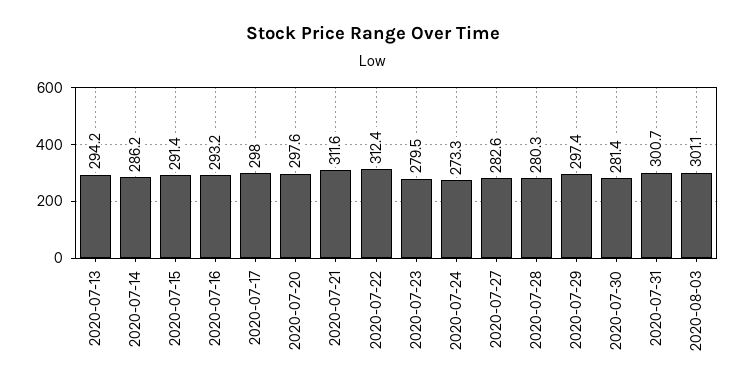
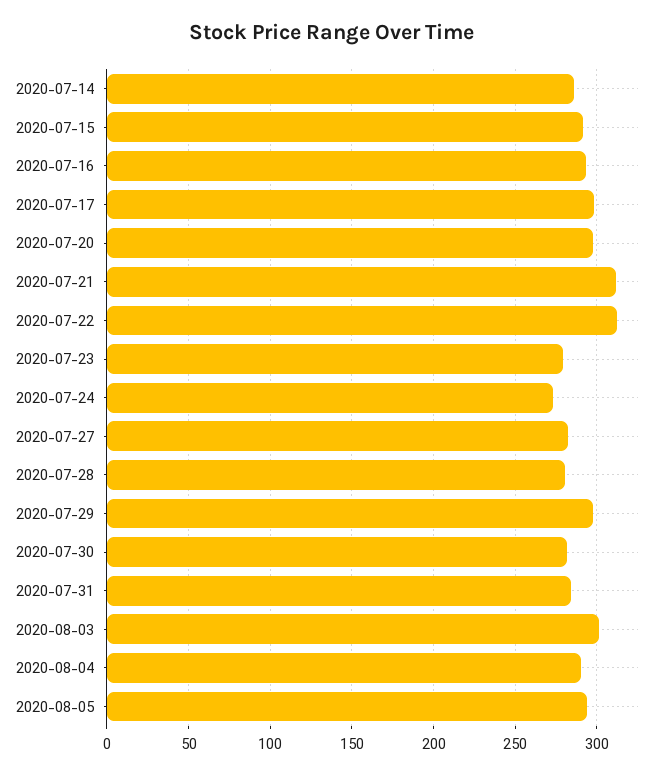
2020-07-13: 294.2 -> none
2020-07-31: 300.7 -> 285
2020-08-04: none -> 290
2020-08-05: none -> 295

